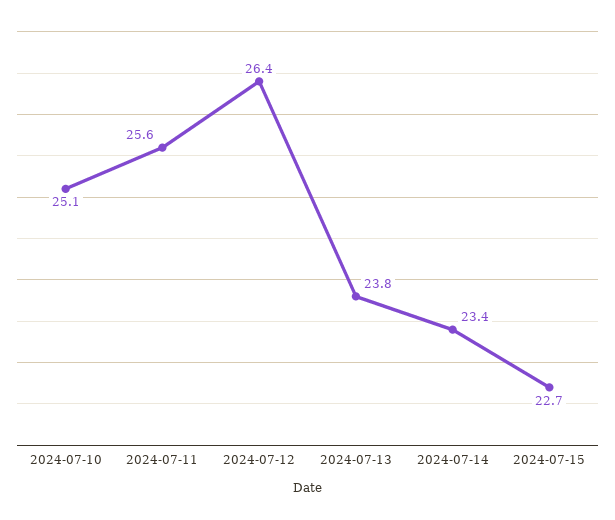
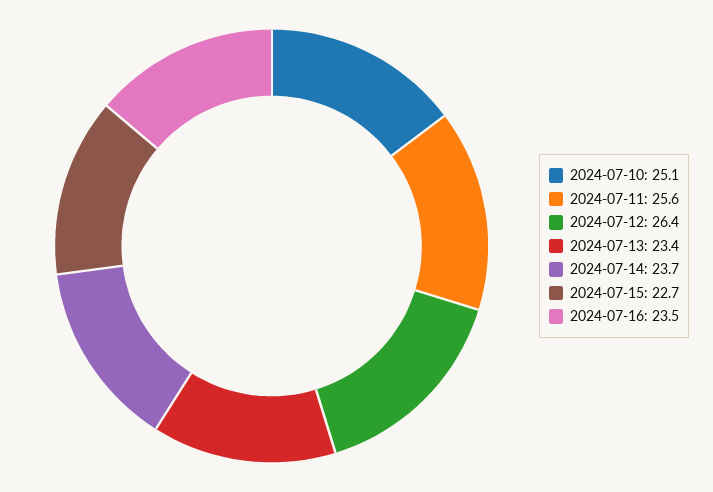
2024-07-13: 23.8 -> 23.4
2024-07-14: 23.4 -> 23.7
2024-07-16: none -> 23.5

